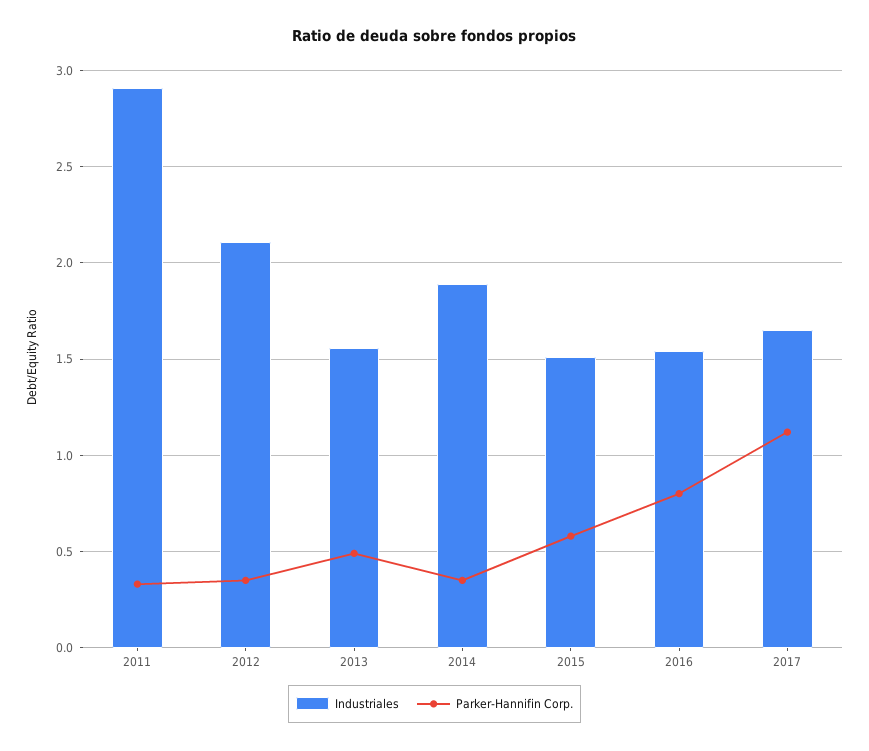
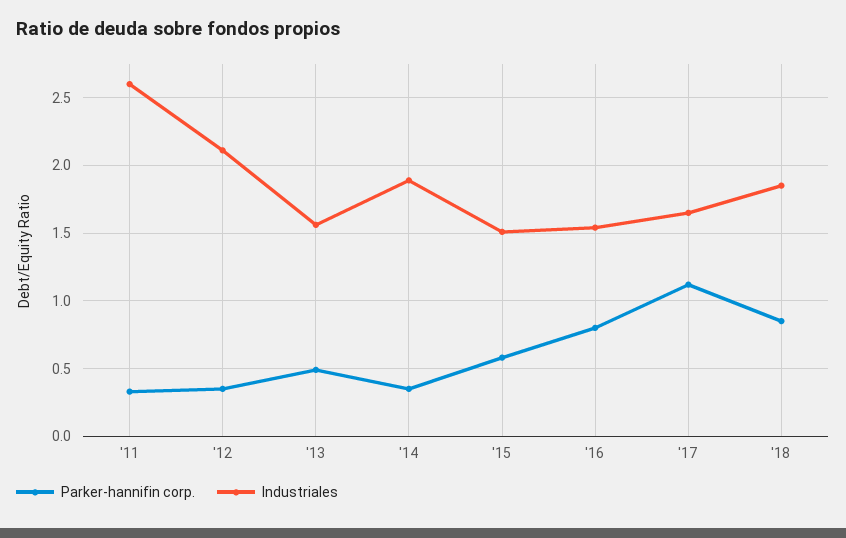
Industriales, 2011: 2.9 -> 2.6
Parker-Hannifin Corp., '18: none -> 0.85
Industriales, '18: none -> 1.85

